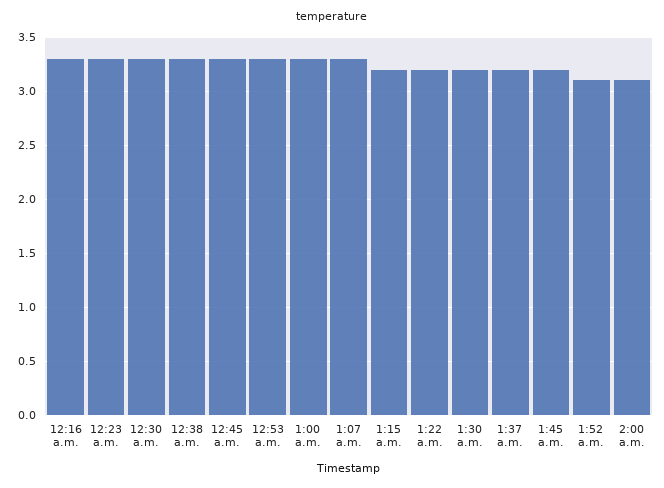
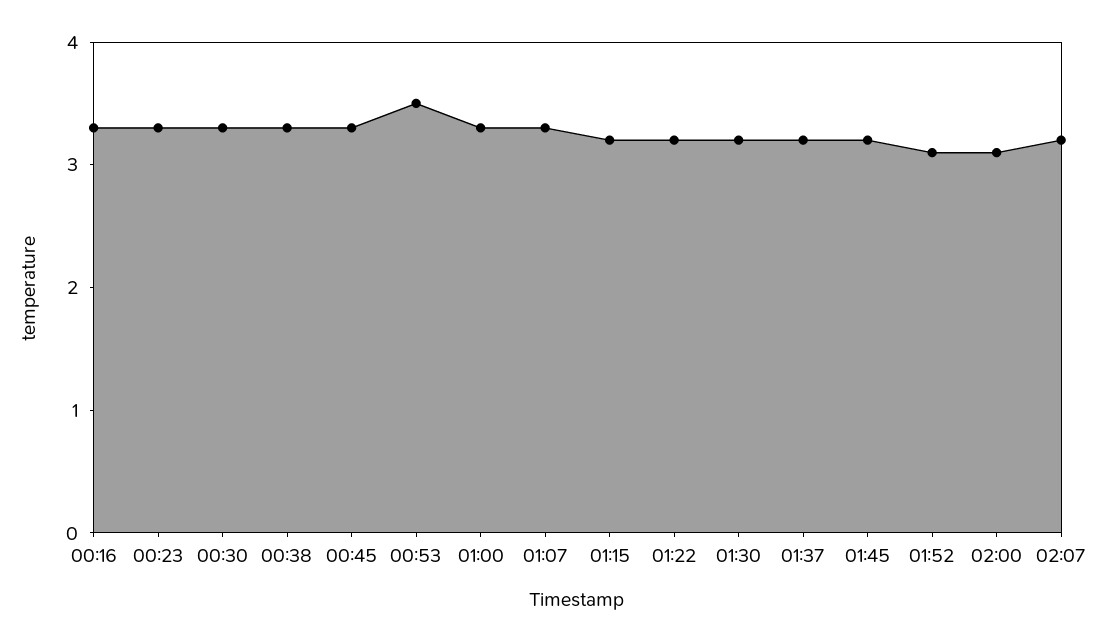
12:53 a.m.: 3.3 -> 3.5
02:07: none -> 3.2

